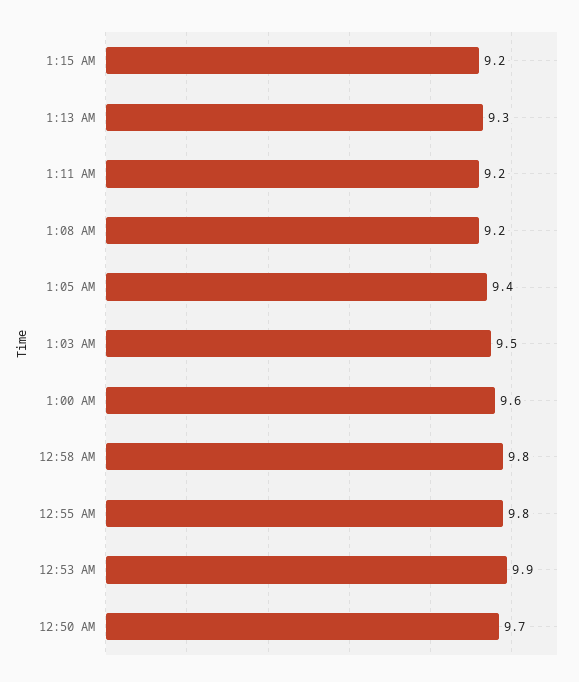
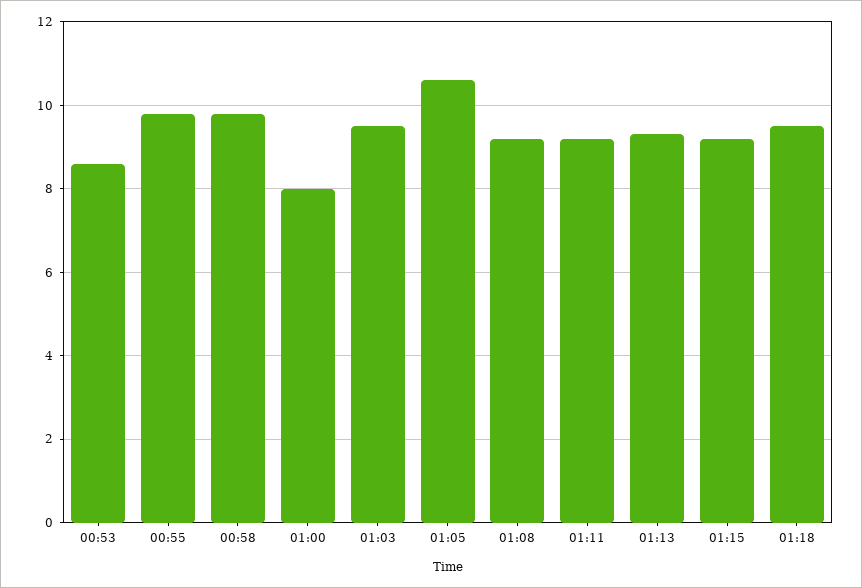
1:05 AM: 9.4 -> 10.5
1:00 AM: 9.6 -> 8
12:53 AM: 9.9 -> 8.5
12:50 AM: 9.7 -> none
01:18: none -> 9.5

